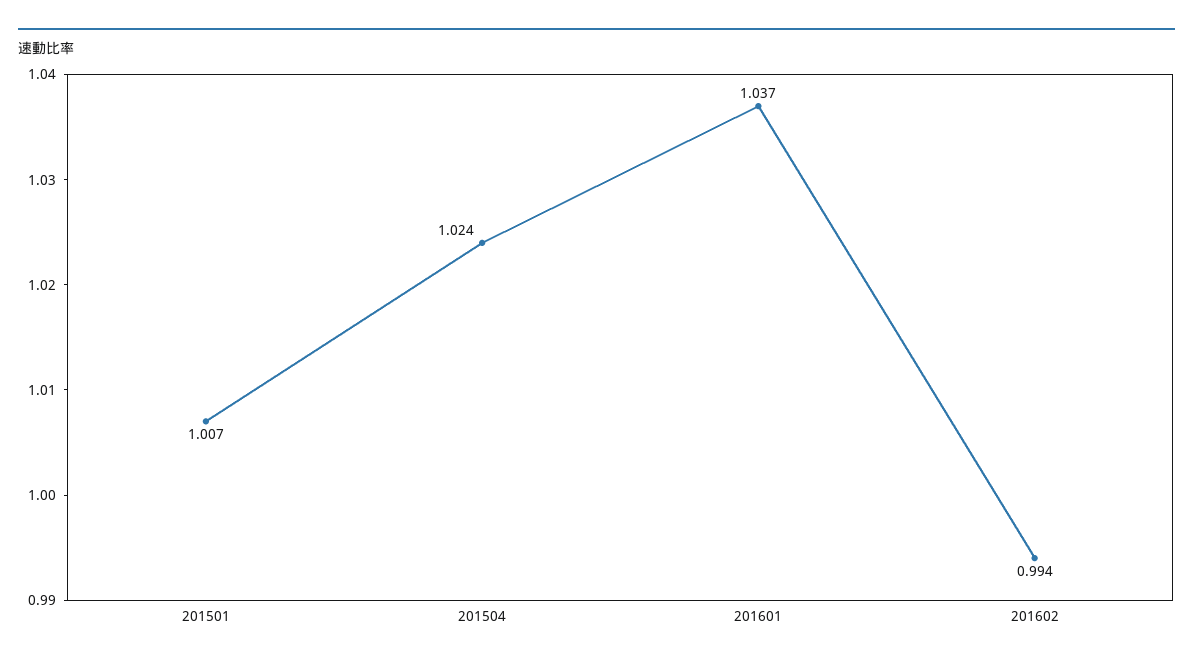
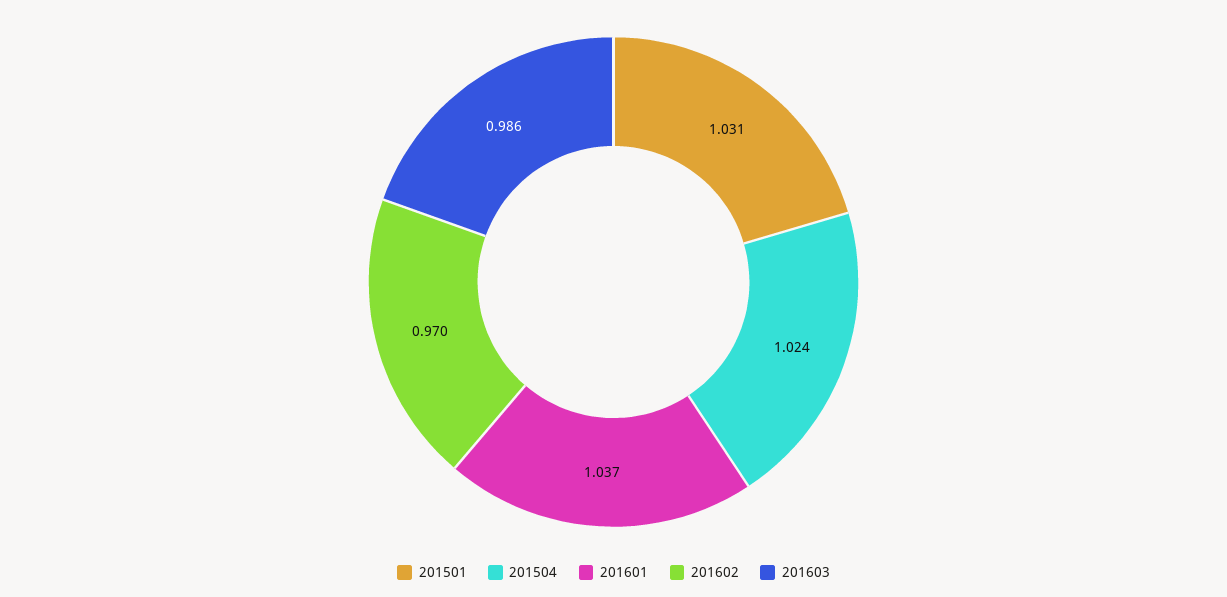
201501: 1.007 -> 1.031
201602: 0.994 -> 0.97
201603: none -> 0.986

